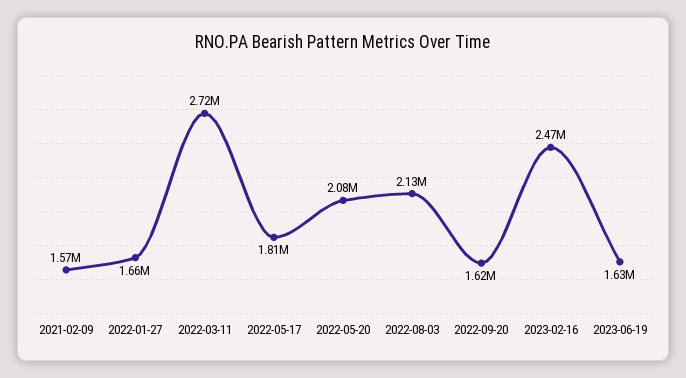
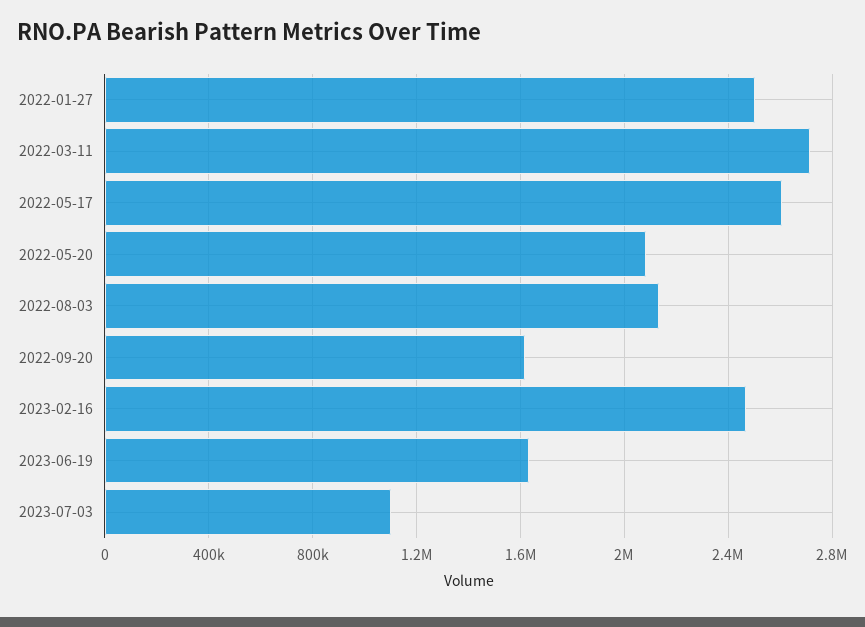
2021-02-09: 1570000 -> none
2022-01-27: 1660000 -> 2500000
2022-05-17: 1810000 -> 2600000
2023-07-03: none -> 1100000

